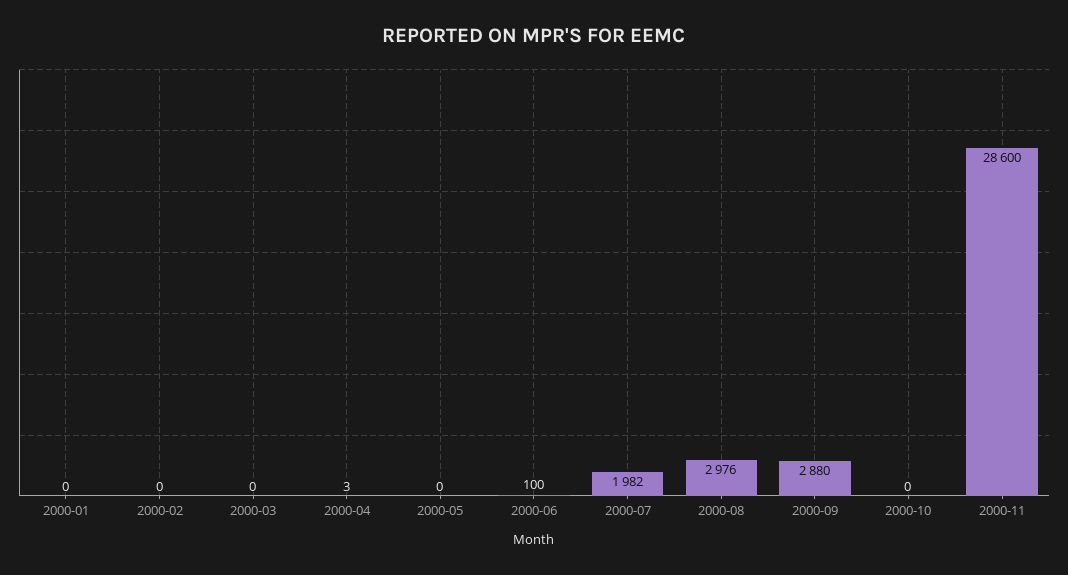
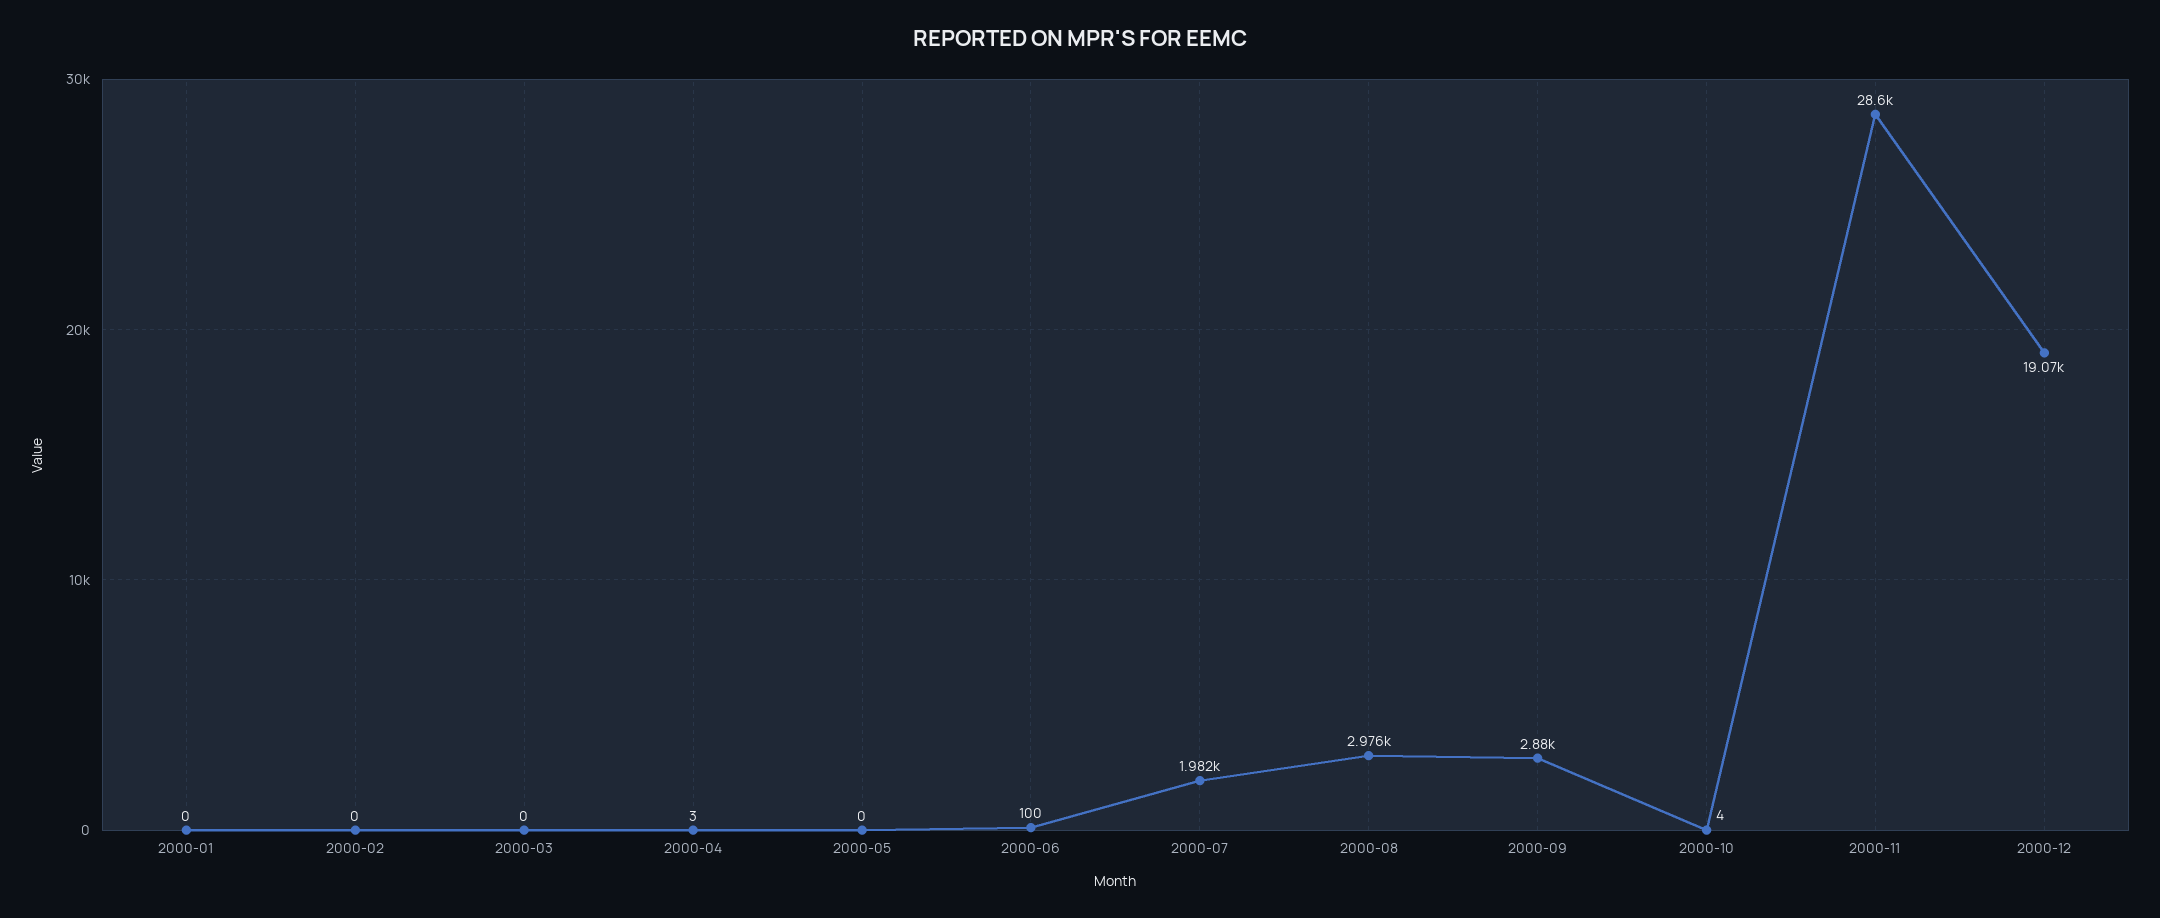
2000-10: 0 -> 4
2000-12: none -> 19070

